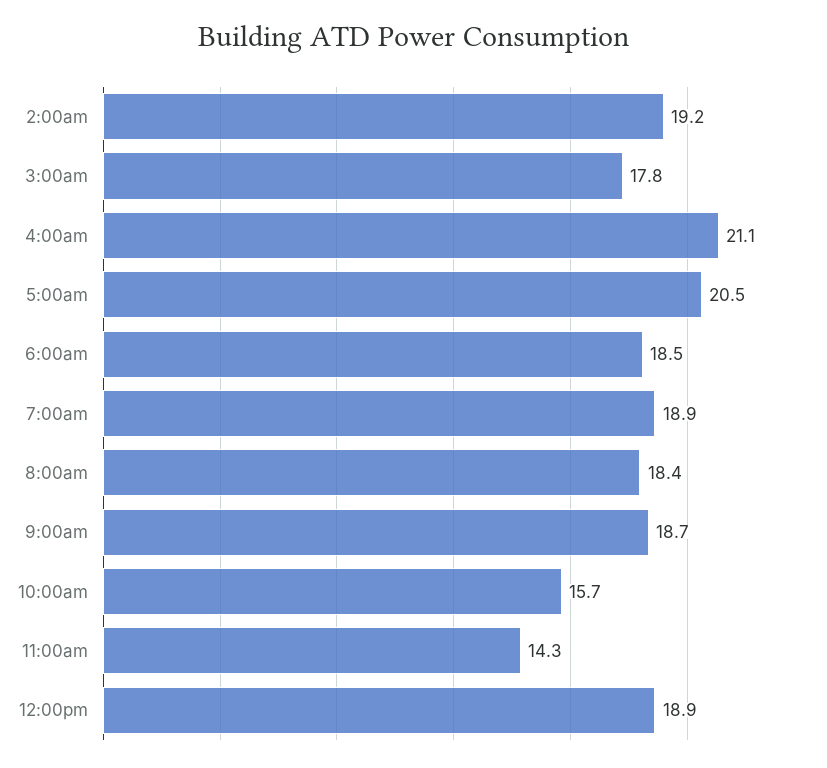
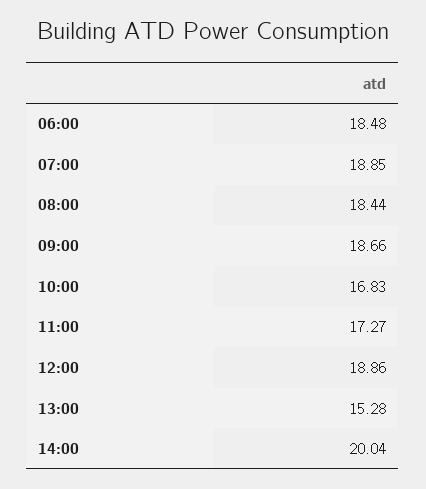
2:00am: 19.2 -> none
3:00am: 17.8 -> none
4:00am: 21.1 -> none
5:00am: 20.5 -> none
10:00am: 15.7 -> 16.83
11:00am: 14.3 -> 17.27
13:00: none -> 15.28
14:00: none -> 20.04

